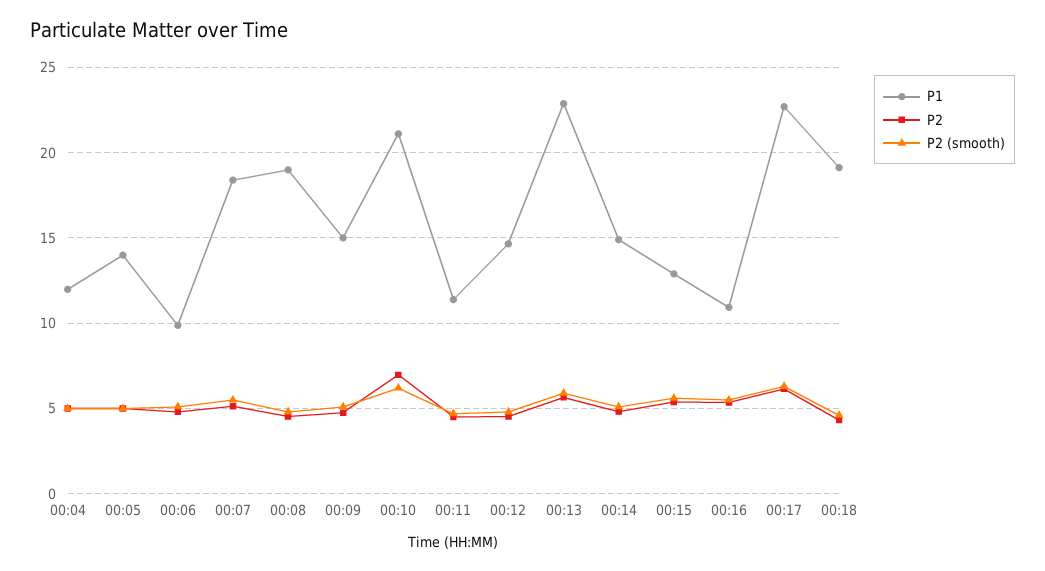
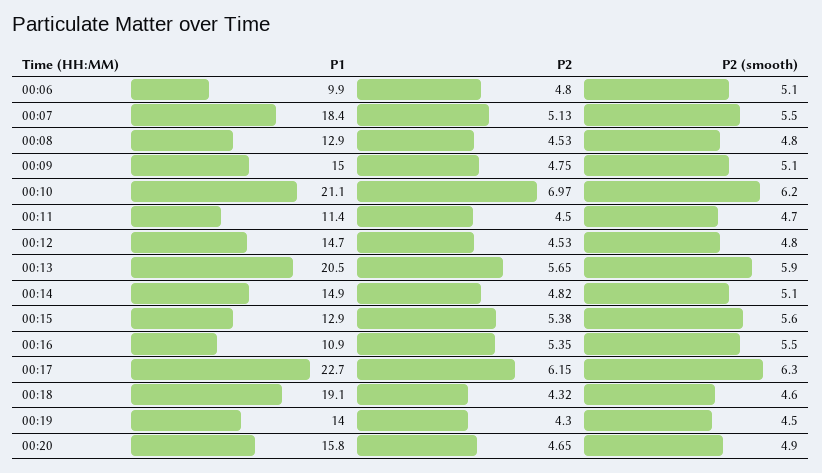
P1, 00:04: 12 -> none
P2, 00:04: 5 -> none
P2 (smooth), 00:04: 5 -> none
P1, 00:05: 14 -> none
P2, 00:05: 5 -> none
P2 (smooth), 00:05: 5 -> none
P1, 00:08: 19 -> 12.9
P1, 00:13: 23 -> 20.5
P1, 00:19: none -> 14
P2, 00:19: none -> 4.3
P2 (smooth), 00:19: none -> 4.5
P1, 00:20: none -> 15.8
P2, 00:20: none -> 4.65
P2 (smooth), 00:20: none -> 4.9

